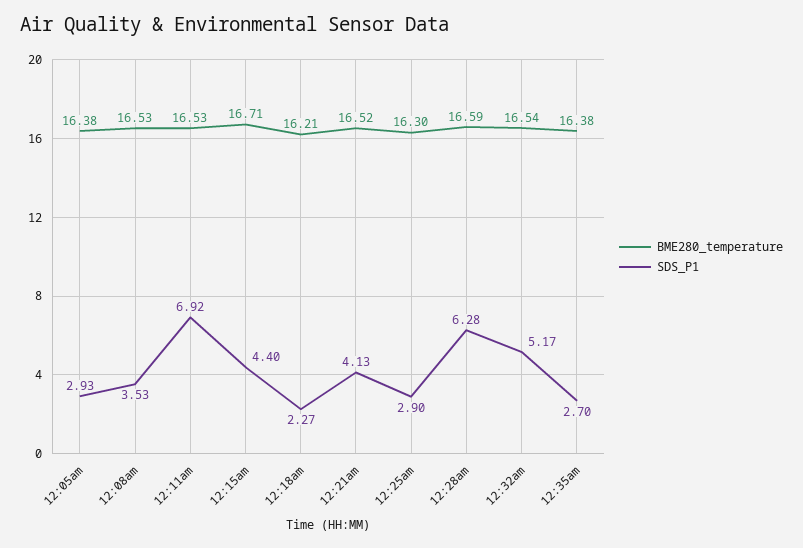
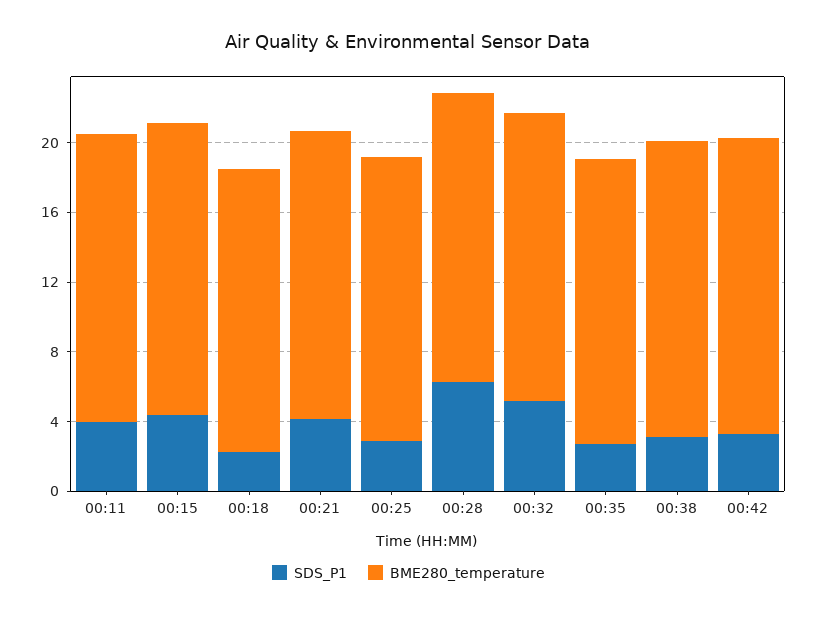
BME280_temperature, 12:05am: 16.38 -> none
SDS_P1, 12:05am: 2.93 -> none
BME280_temperature, 12:08am: 16.53 -> none
SDS_P1, 12:08am: 3.53 -> none
SDS_P1, 12:11am: 6.92 -> 4
SDS_P1, 00:38: none -> 3
BME280_temperature, 00:38: none -> 17
SDS_P1, 00:42: none -> 3
BME280_temperature, 00:42: none -> 17

